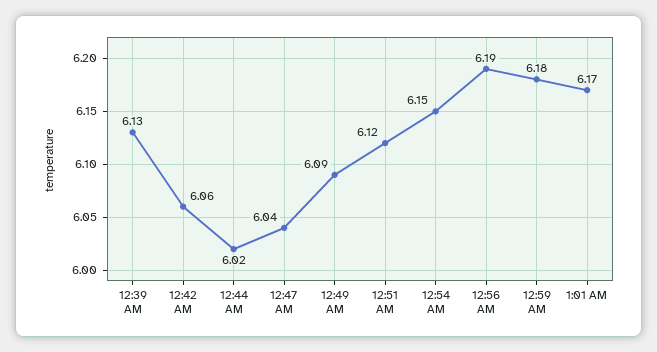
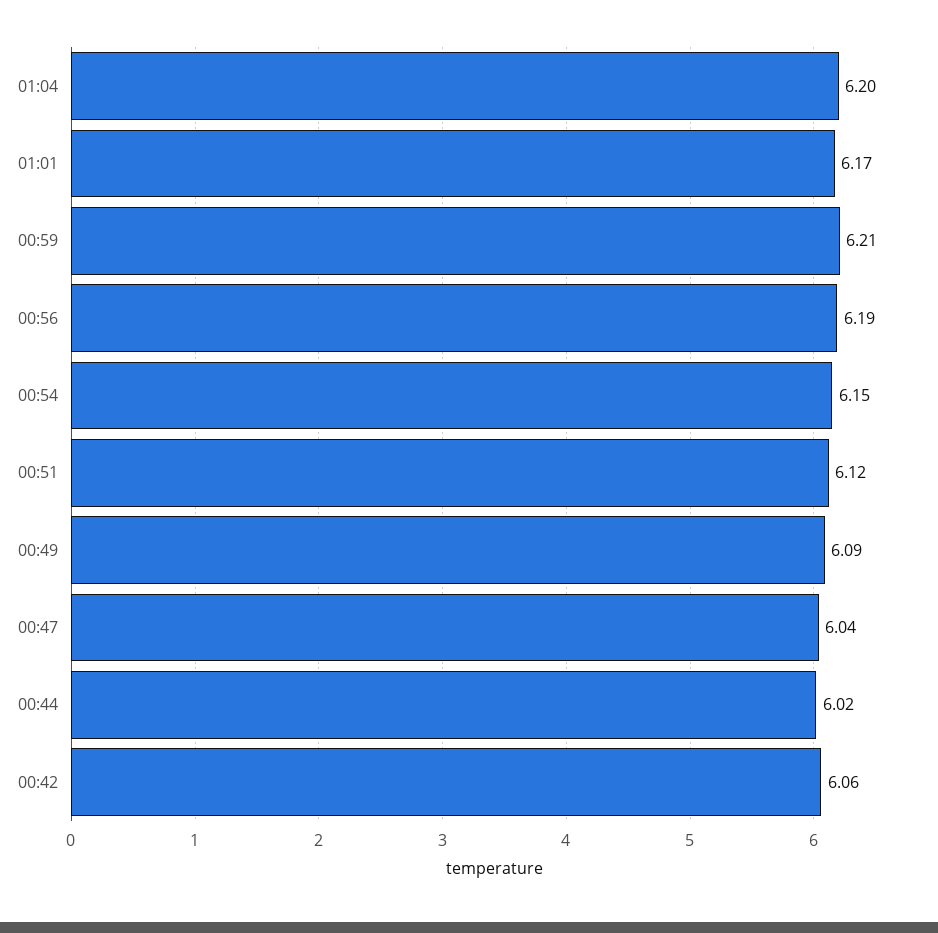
12:39 AM: 6.13 -> none
12:59 AM: 6.18 -> 6.21
01:04: none -> 6.2

